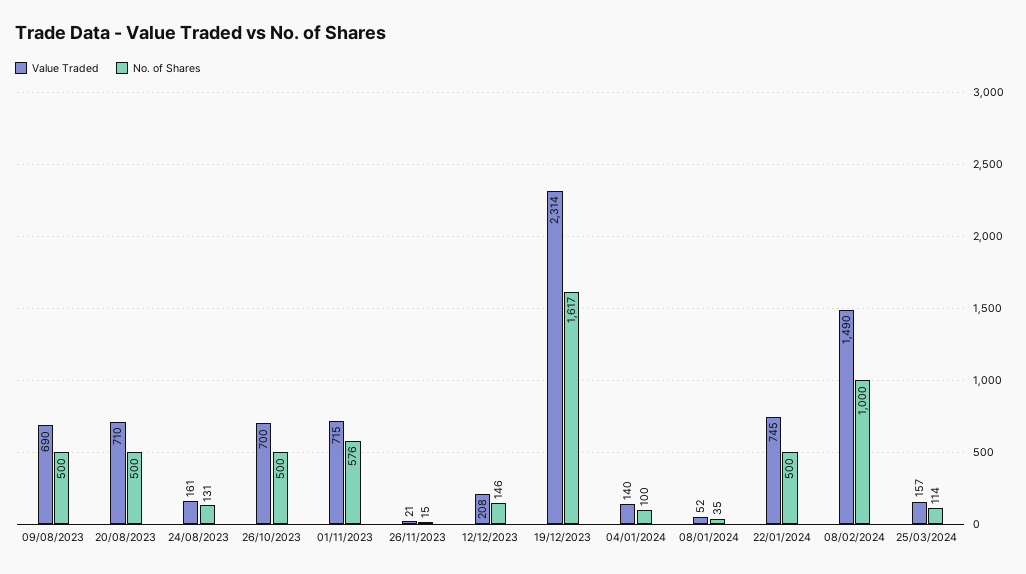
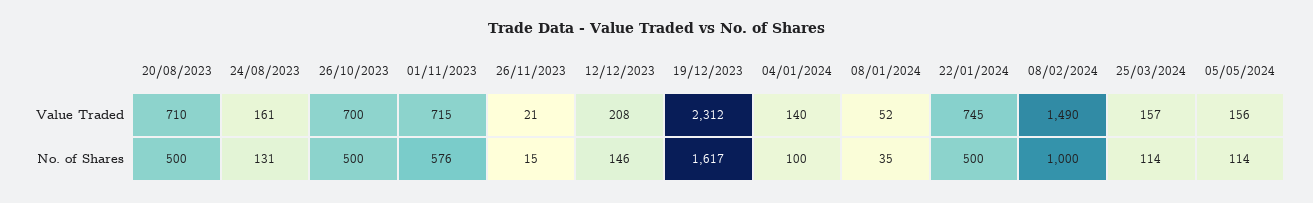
Value Traded, 09/08/2023: 690 -> none
No. of Shares, 09/08/2023: 500 -> none
Value Traded, 19/12/2023: 2314 -> 2312
Value Traded, 05/05/2024: none -> 156
No. of Shares, 05/05/2024: none -> 114

